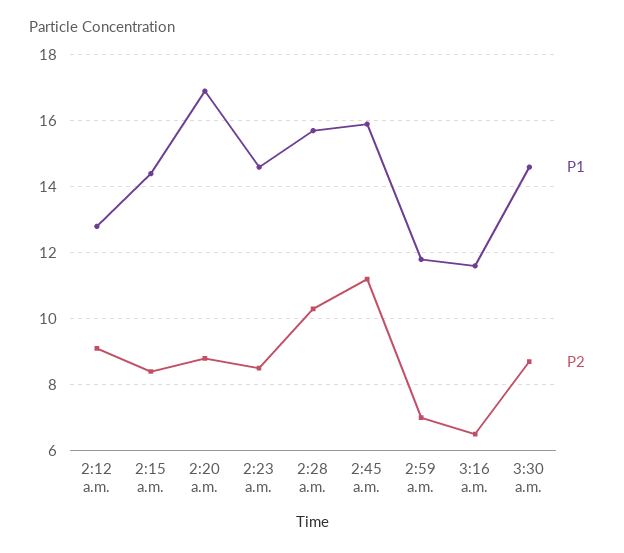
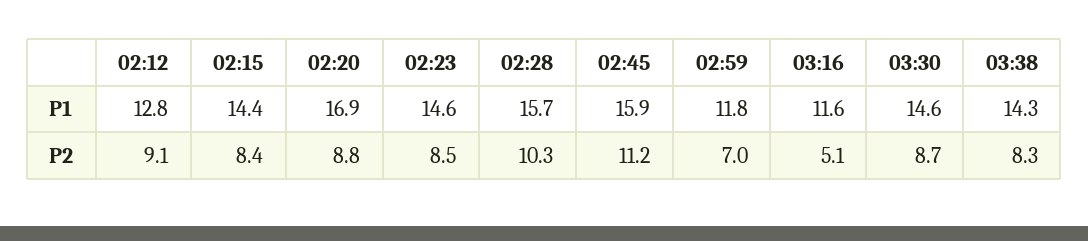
P2, 3:16 a.m.: 6.5 -> 5.1
P1, 03:38: none -> 14.3
P2, 03:38: none -> 8.3

